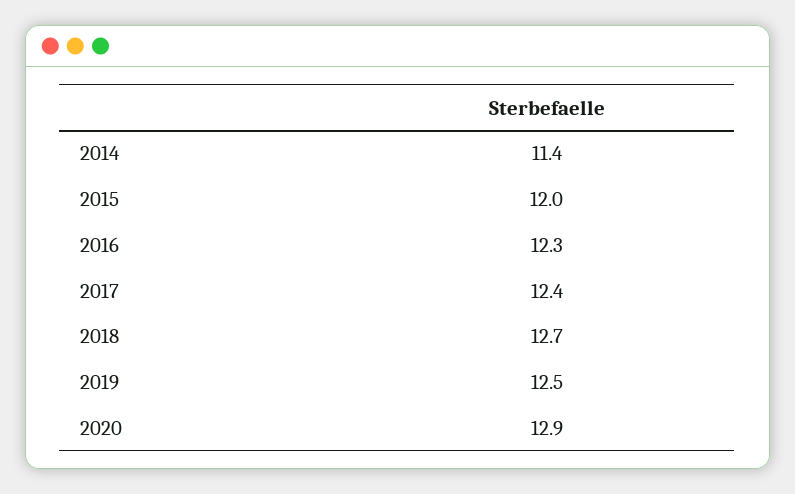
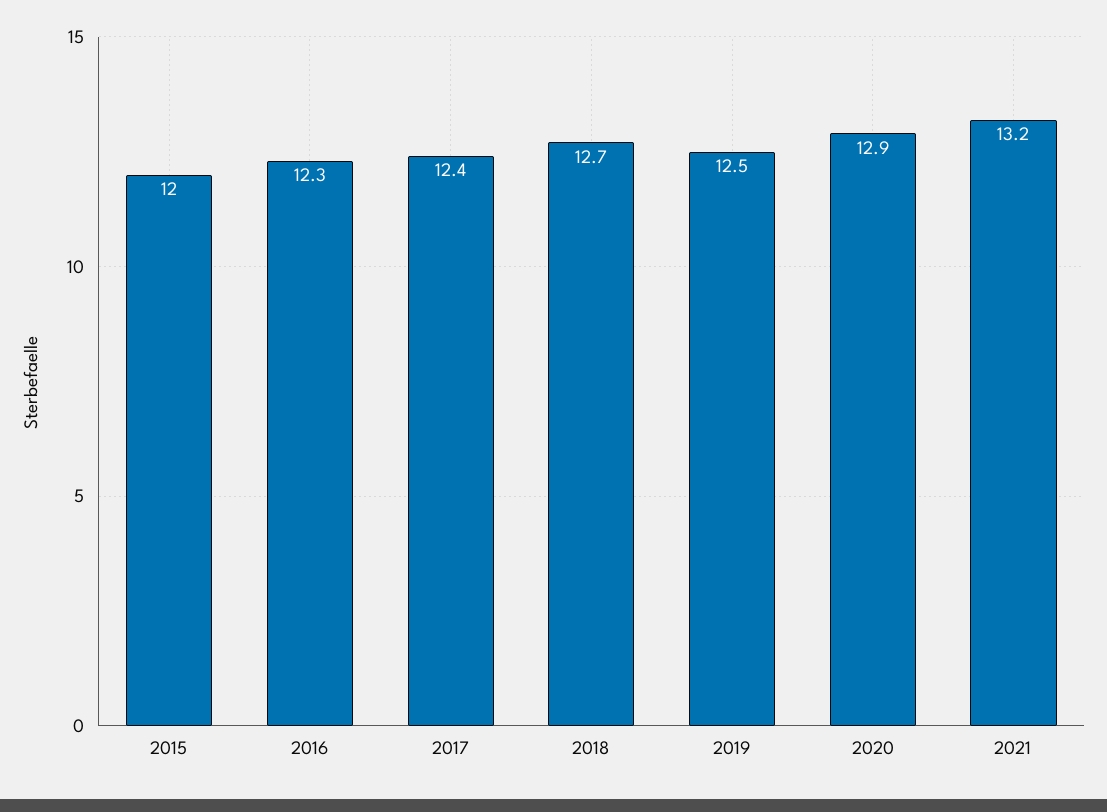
2014: 11.4 -> none
2021: none -> 13.2

